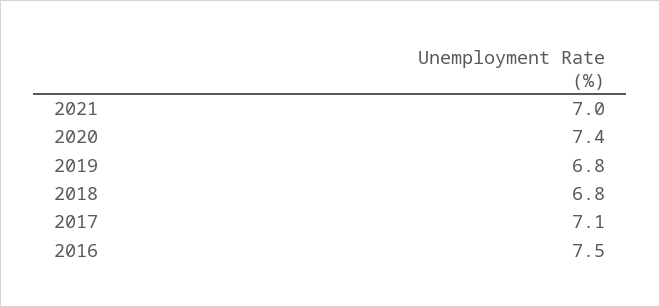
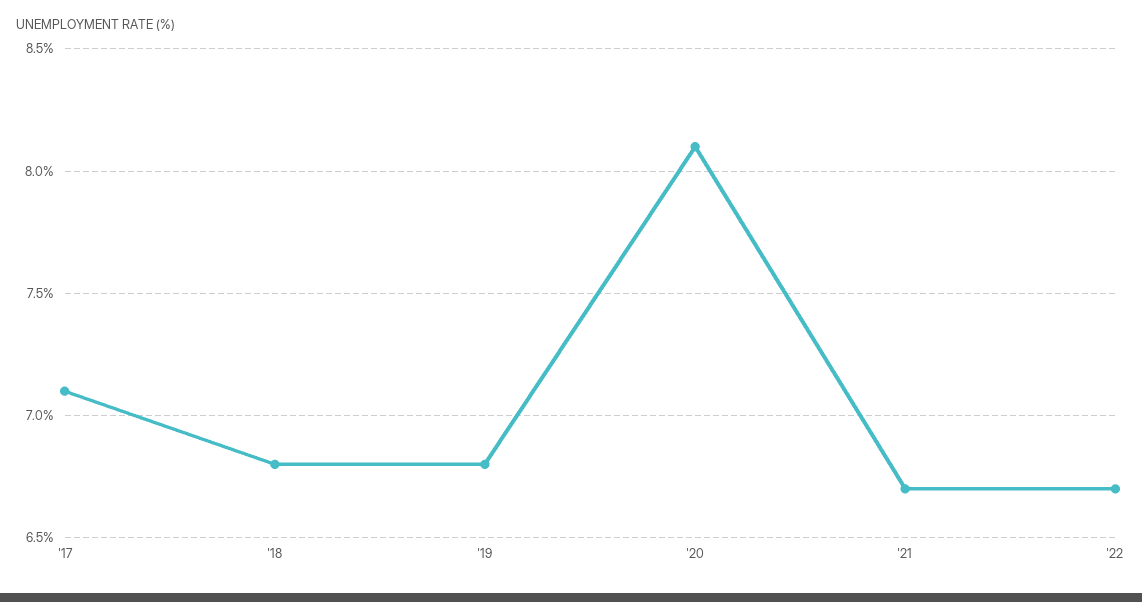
2021: 7 -> 6.7
2020: 7.4 -> 8.1
2016: 7.5 -> none
'22: none -> 6.7

